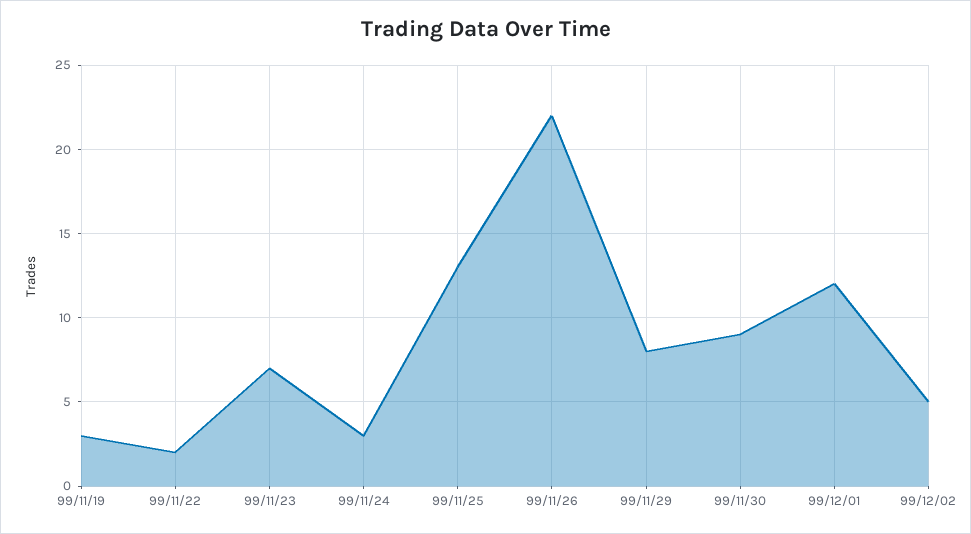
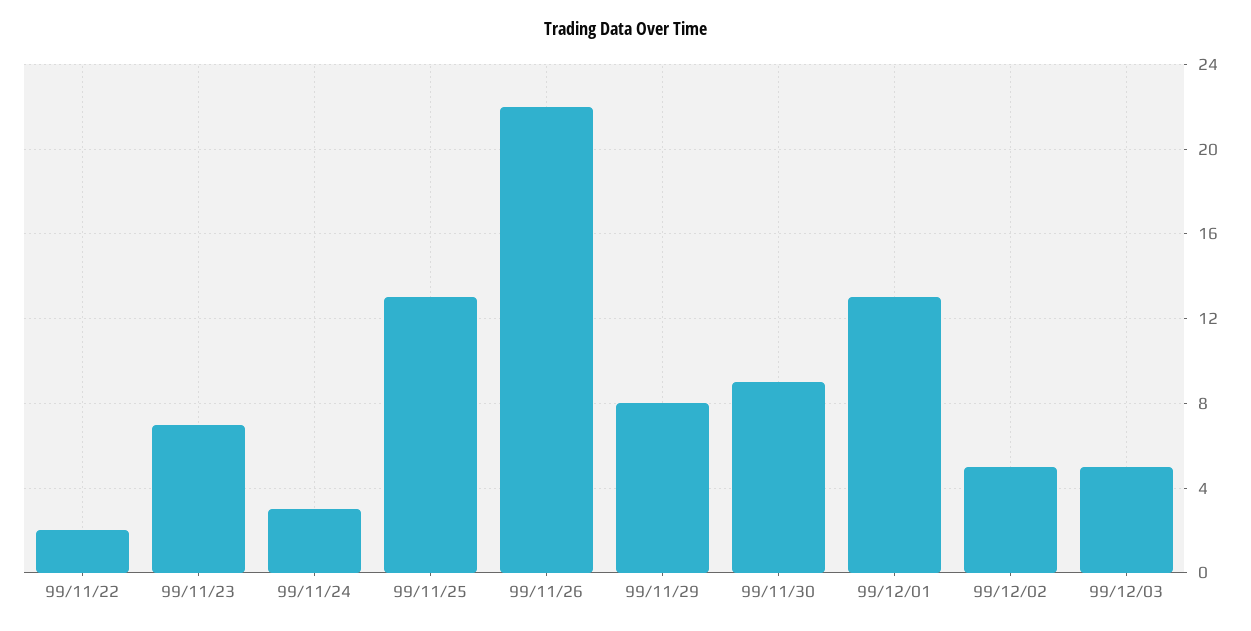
99/11/19: 3 -> none
99/12/01: 12 -> 13
99/12/03: none -> 5

